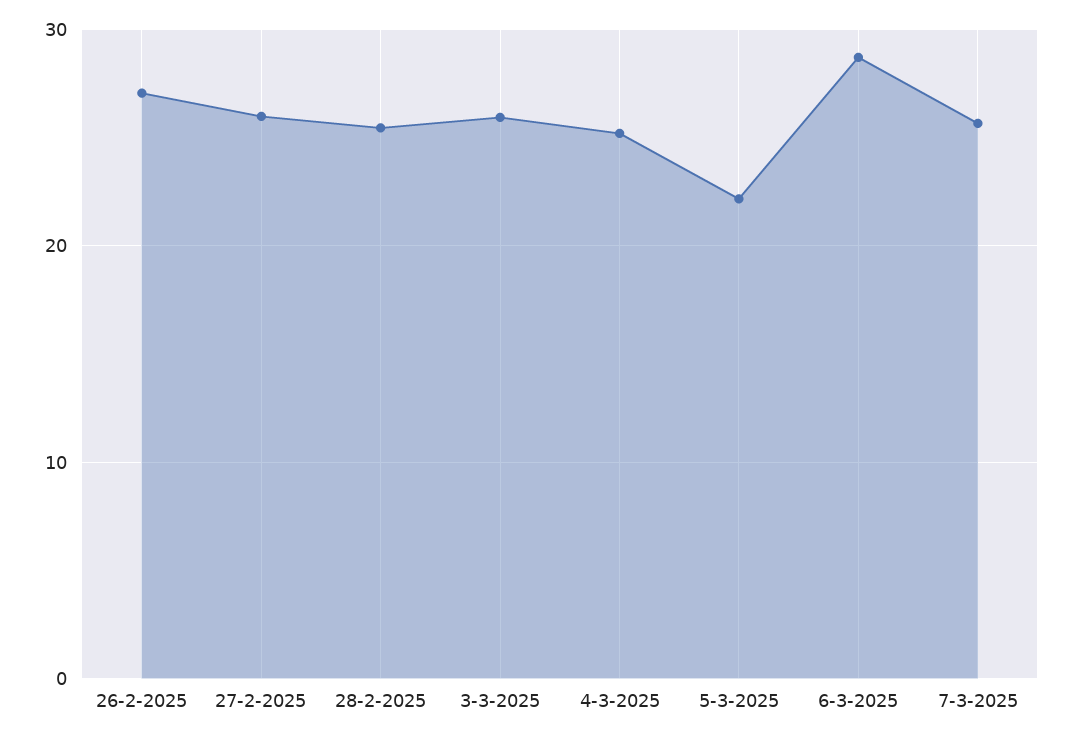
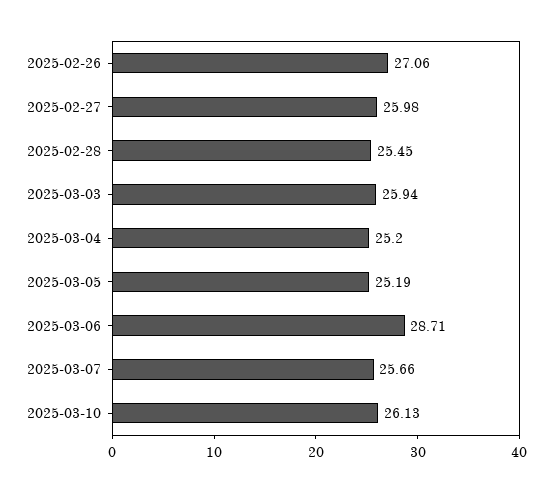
5-3-2025: 22 -> 25.19
2025-03-10: none -> 26.13

